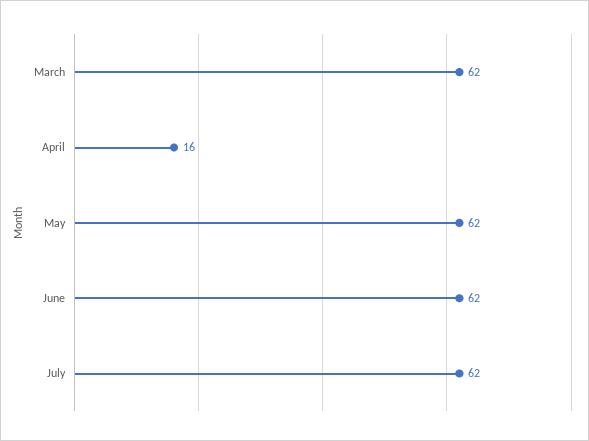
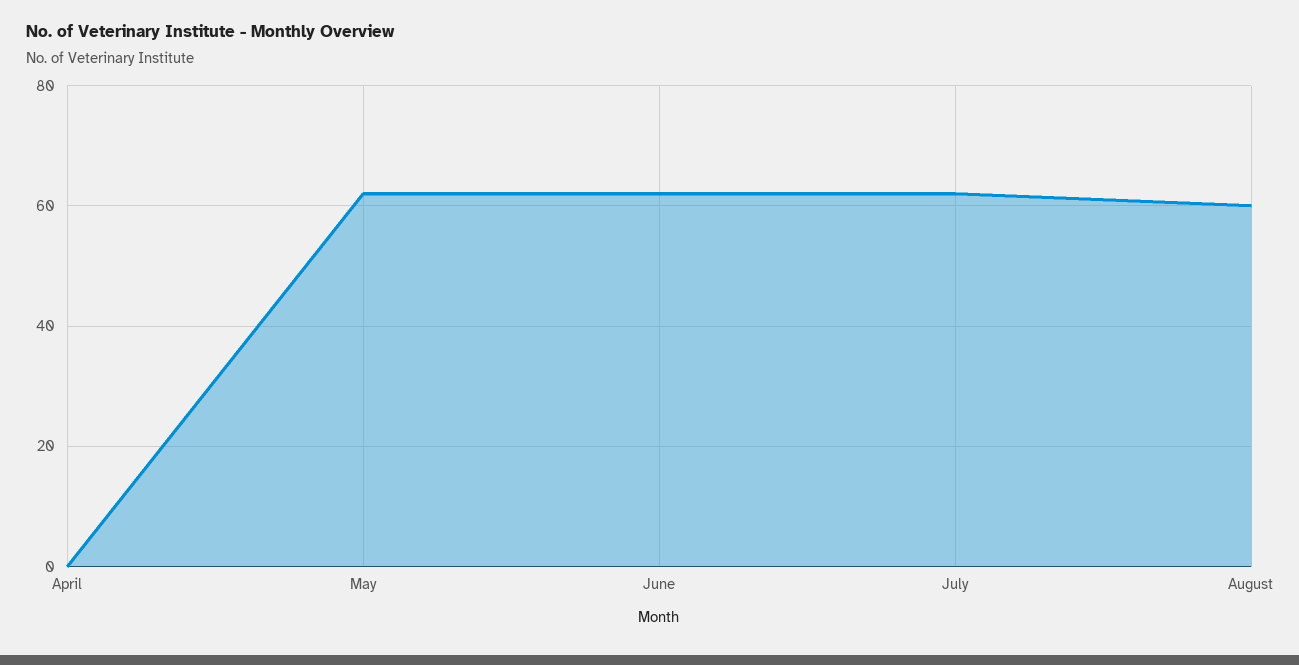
March: 62 -> none
April: 16 -> 0
August: none -> 60

